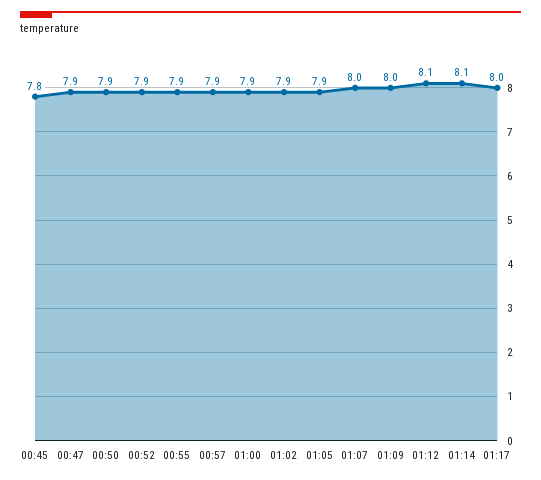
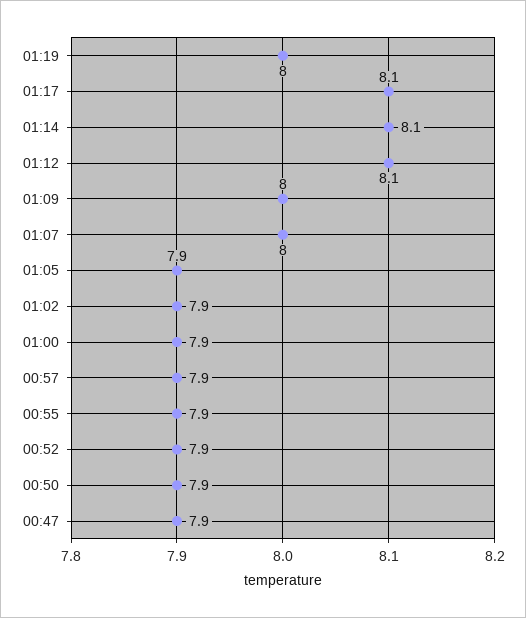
00:45: 7.8 -> none
01:17: 8 -> 8.1
01:19: none -> 8

